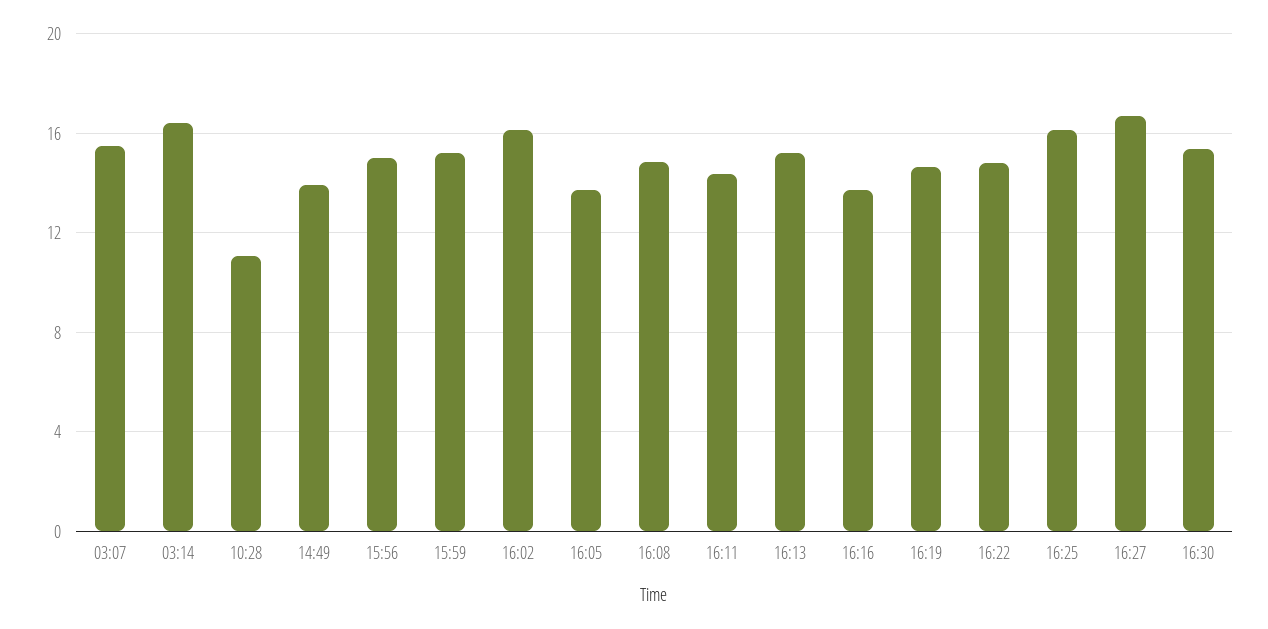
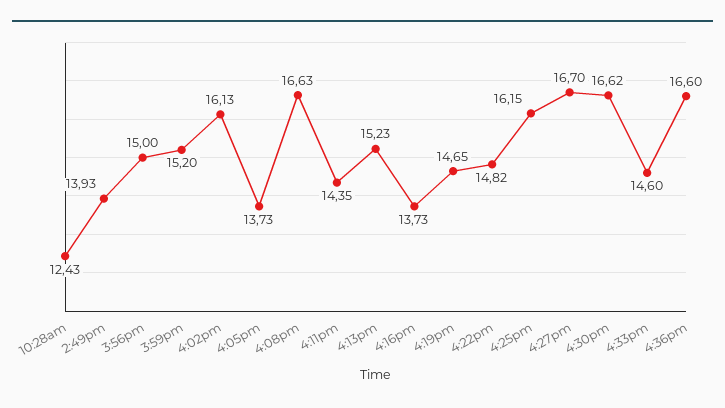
03:07: 15.5 -> none
03:14: 16.5 -> none
10:28: 11 -> 12.43
16:08: 15 -> 16.63
16:30: 15.5 -> 16.62
4:33pm: none -> 14.6
4:36pm: none -> 16.6

